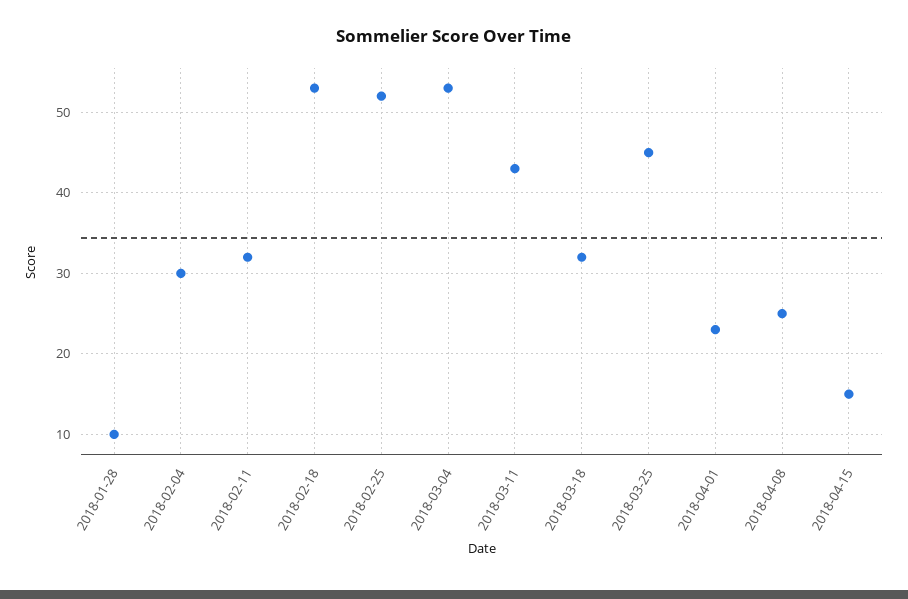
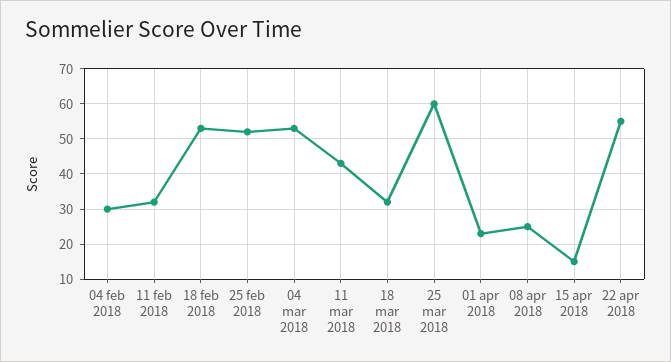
2018-01-28: 10 -> none
2018-03-25: 45 -> 60
22 apr 2018: none -> 55

